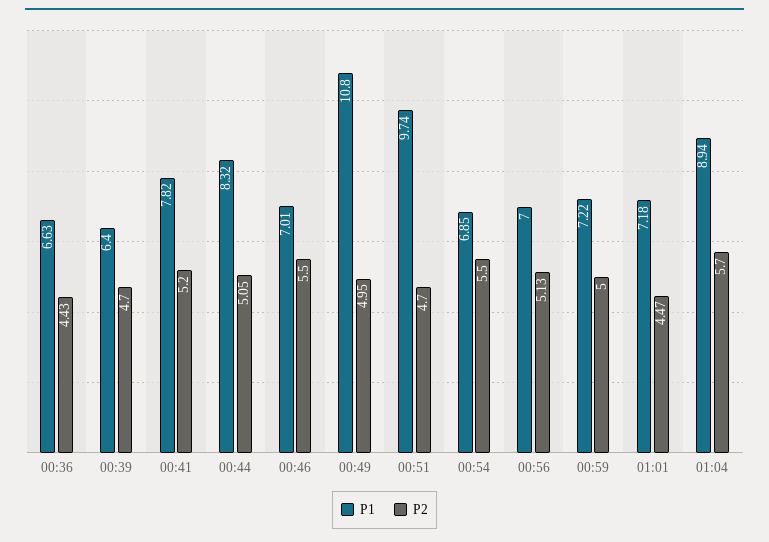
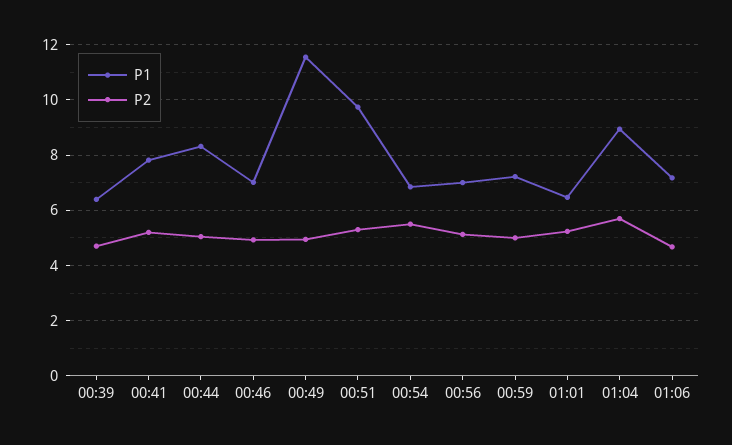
P1, 00:36: 6.63 -> none
P2, 00:36: 4.43 -> none
P2, 00:46: 5.5 -> 5
P1, 00:49: 10.8 -> 11.5
P2, 00:51: 4.7 -> 5.25
P1, 01:01: 7.18 -> 6.5
P2, 01:01: 4.47 -> 5.25
P1, 01:06: none -> 7.25
P2, 01:06: none -> 4.75

